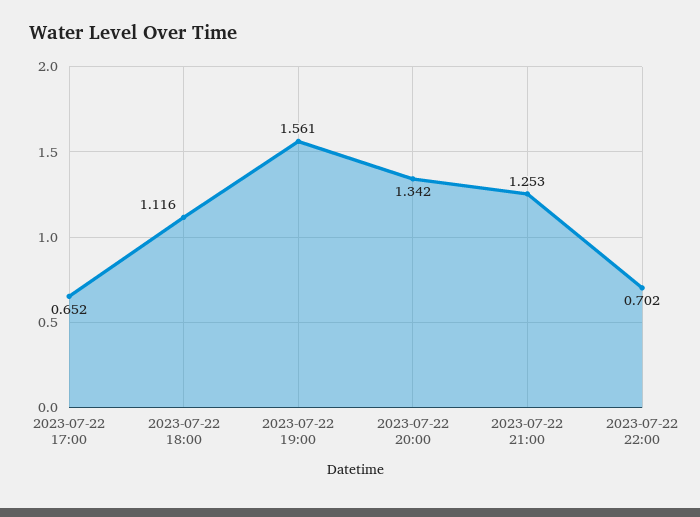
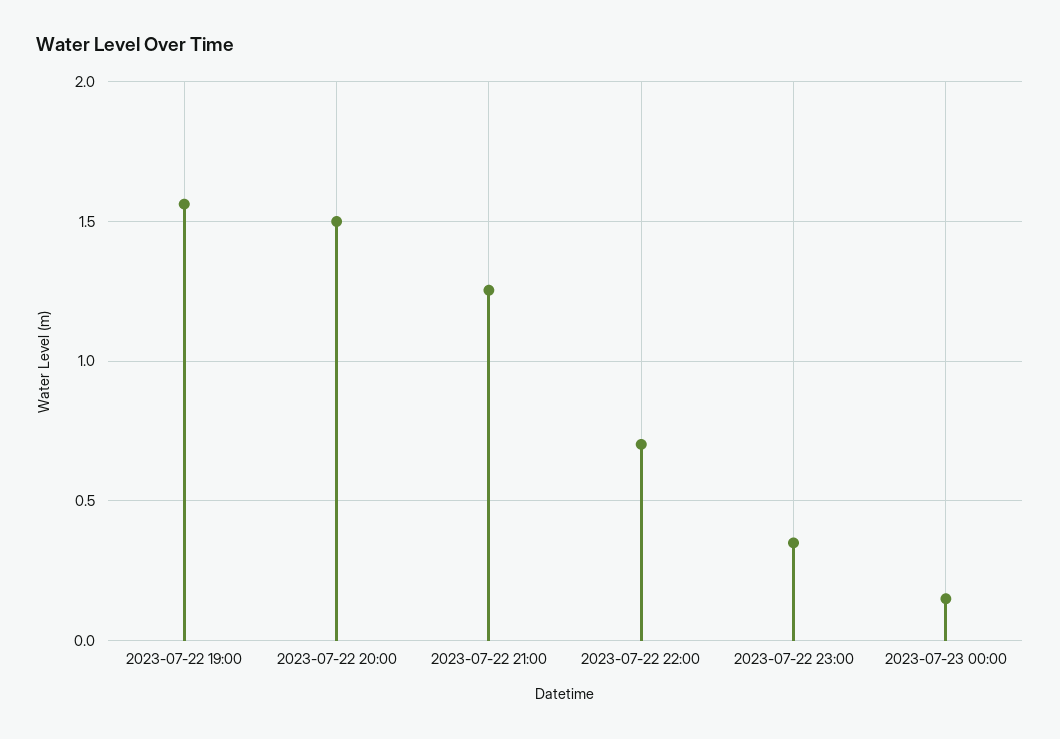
2023-07-22 17:00: 0.652 -> none
2023-07-22 18:00: 1.116 -> none
2023-07-22 20:00: 1.342 -> 1.5
2023-07-22 23:00: none -> 0.35
2023-07-23 00:00: none -> 0.15

